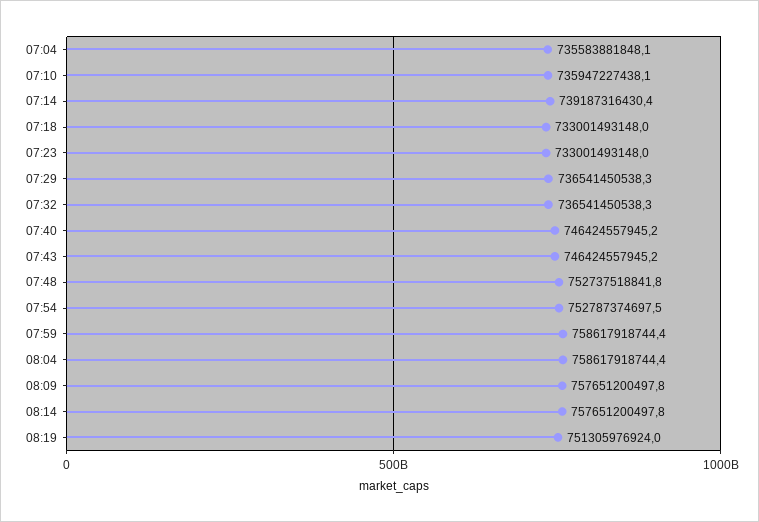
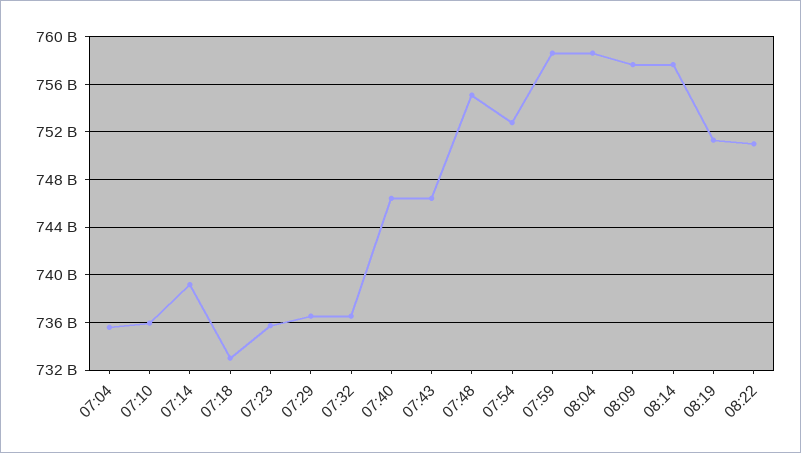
07:23: 733001493148 -> 736000000000
07:48: 752737518841.8 -> 755000000000
08:22: none -> 751000000000

